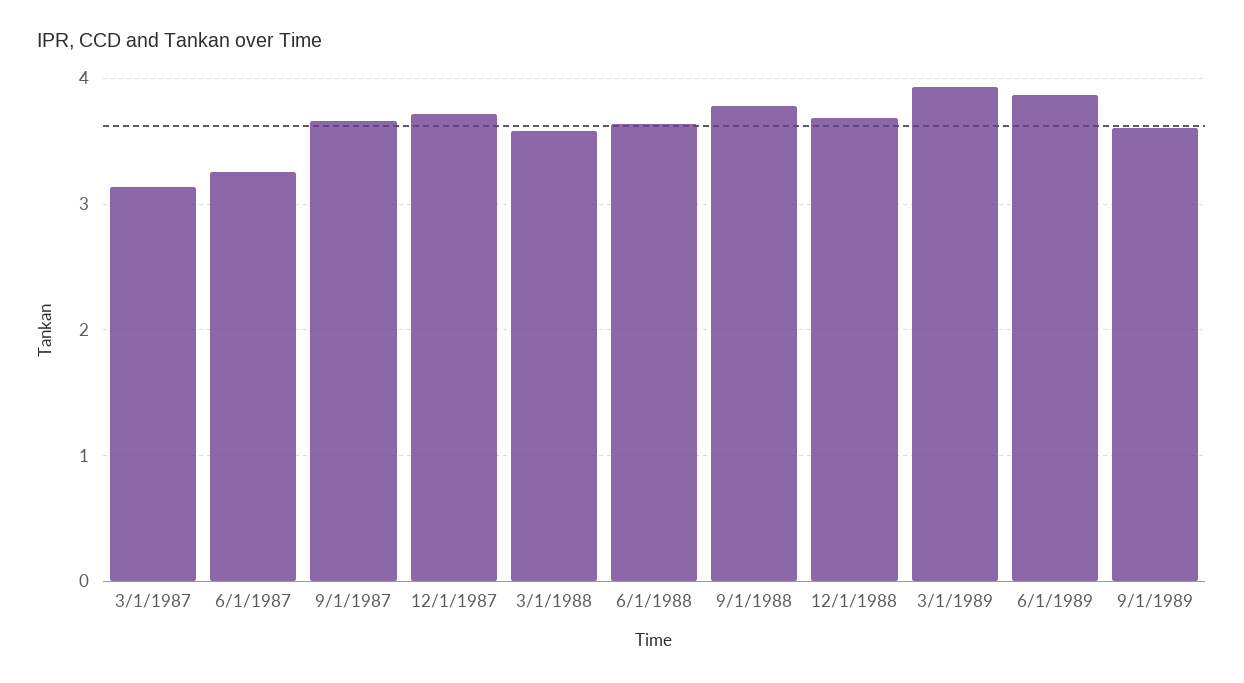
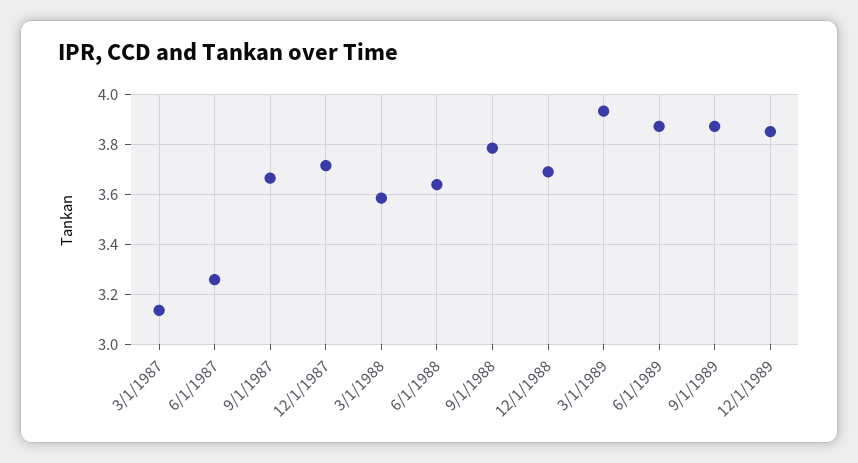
9/1/1989: 3.6 -> 3.875
12/1/1989: none -> 3.85

